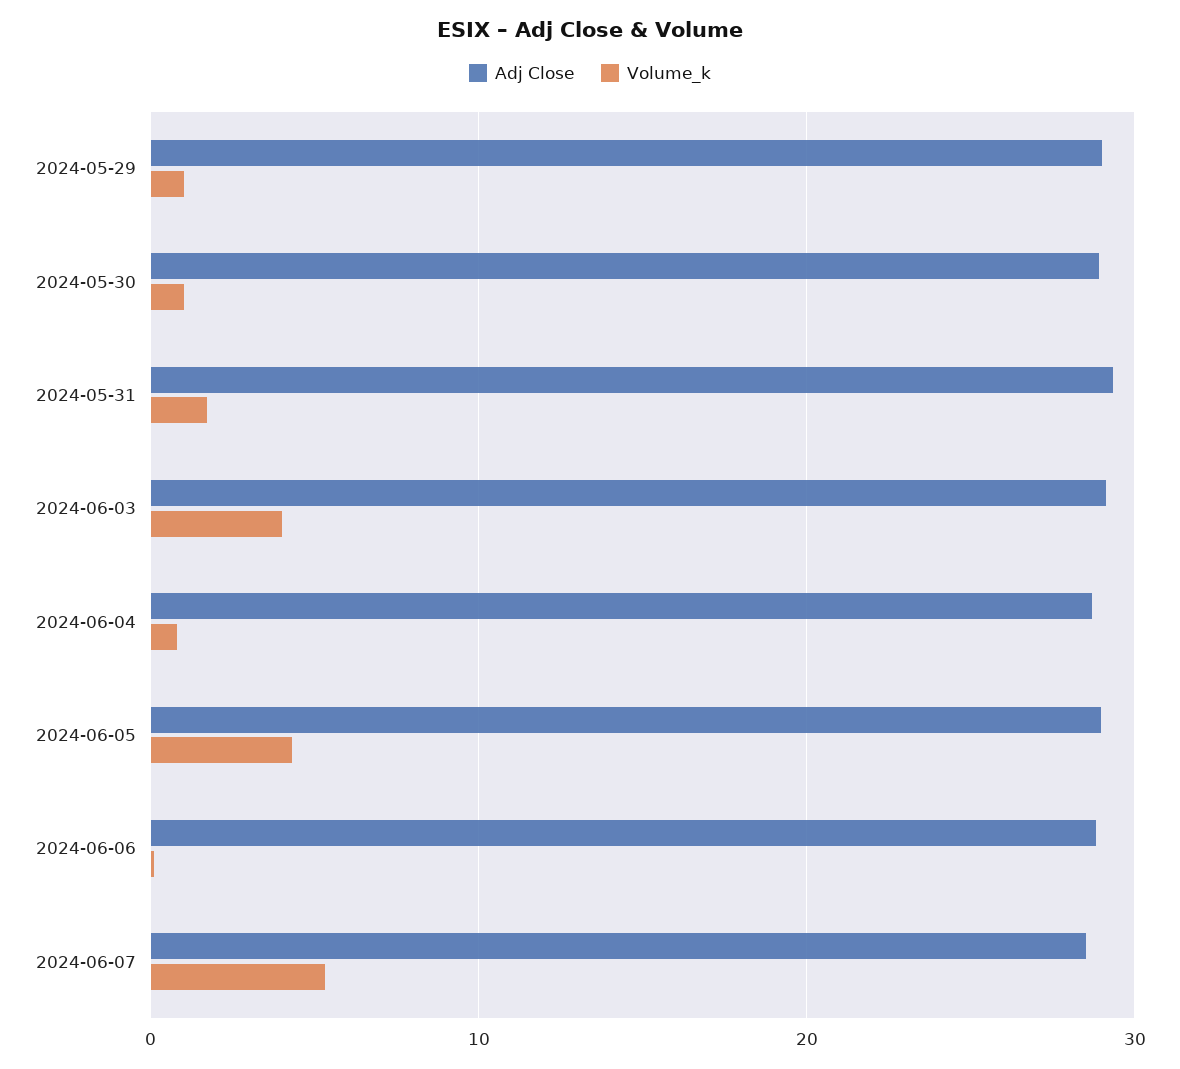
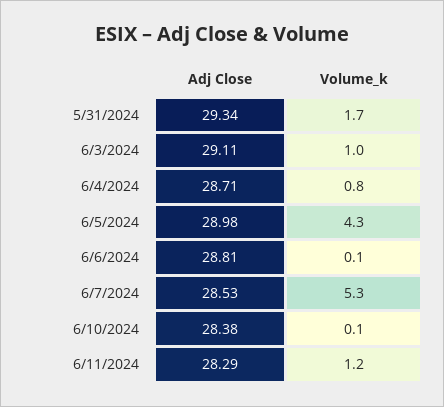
Adj Close, 2024-05-29: 29 -> none
Volume_k, 2024-05-29: 1 -> none
Adj Close, 2024-05-30: 29 -> none
Volume_k, 2024-05-30: 1 -> none
Volume_k, 2024-06-03: 4 -> 1
Adj Close, 6/10/2024: none -> 28.38
Volume_k, 6/10/2024: none -> 0.1
Adj Close, 6/11/2024: none -> 28.29
Volume_k, 6/11/2024: none -> 1.2

